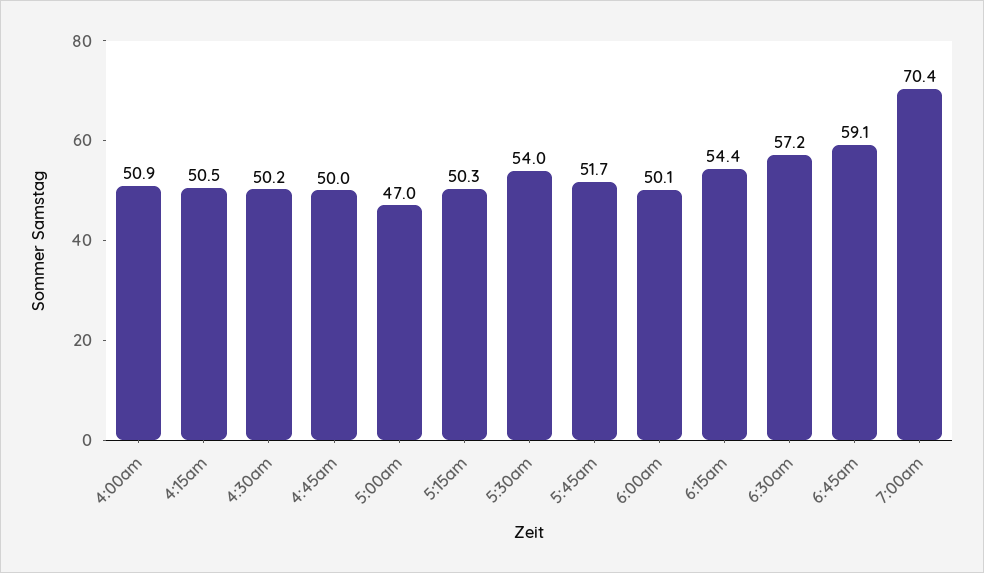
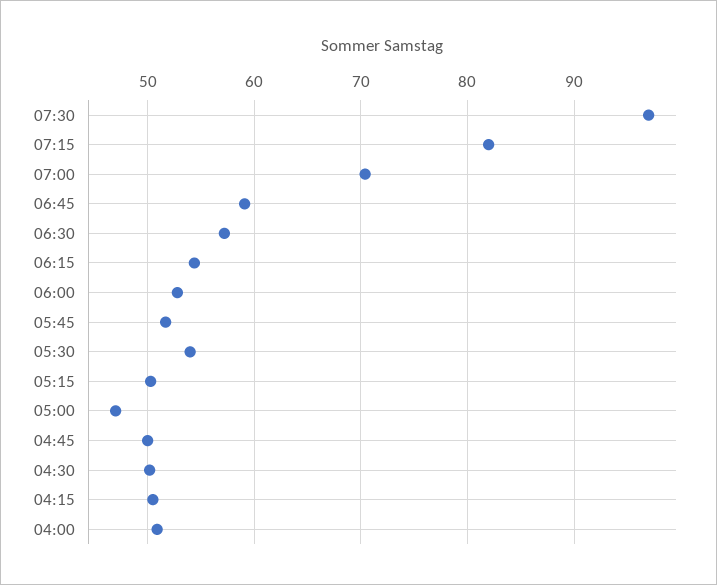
6:00am: 50.1 -> 53
07:30: none -> 97
07:15: none -> 82

